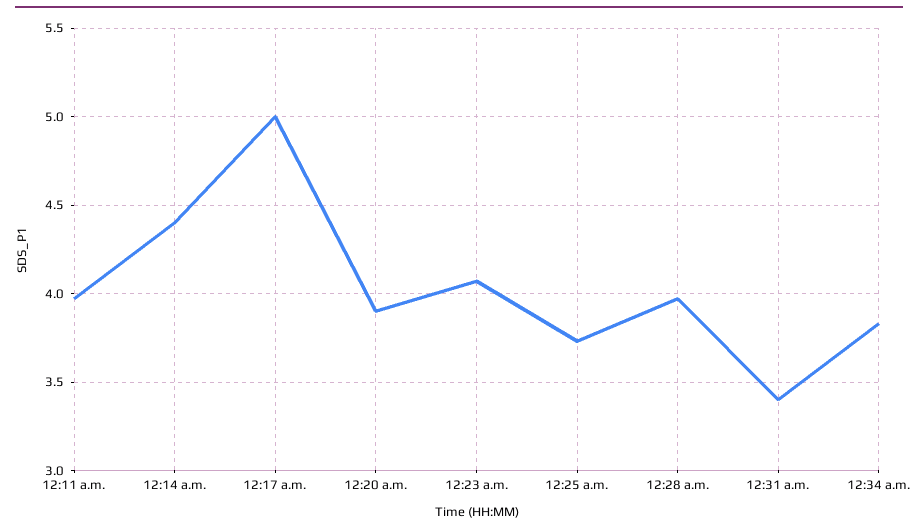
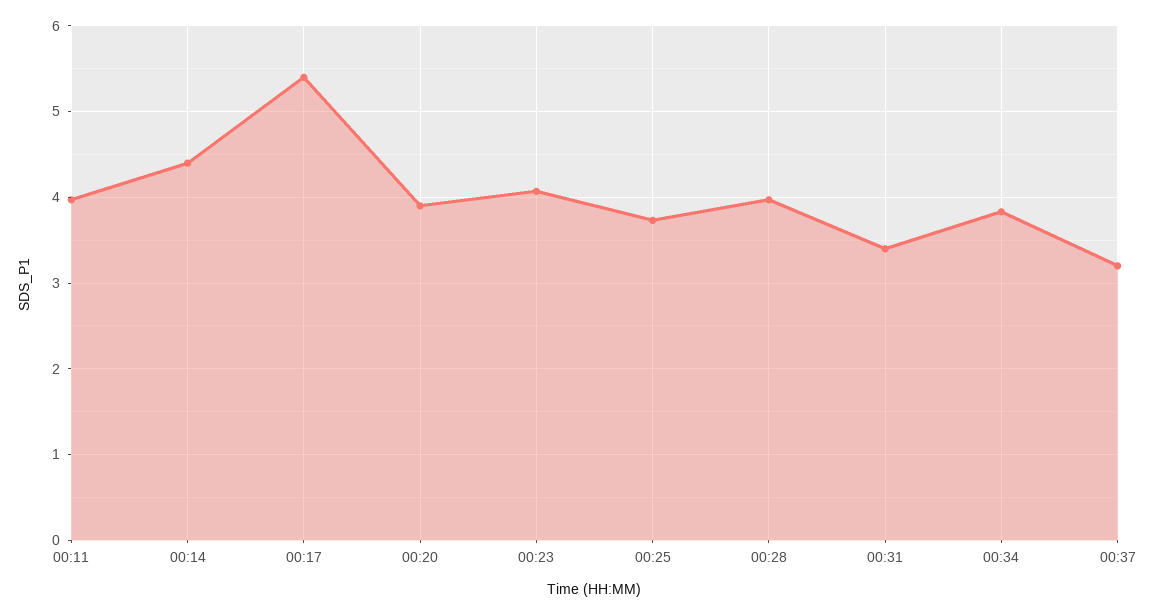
12:17 a.m.: 5 -> 5.4
00:37: none -> 3.2

